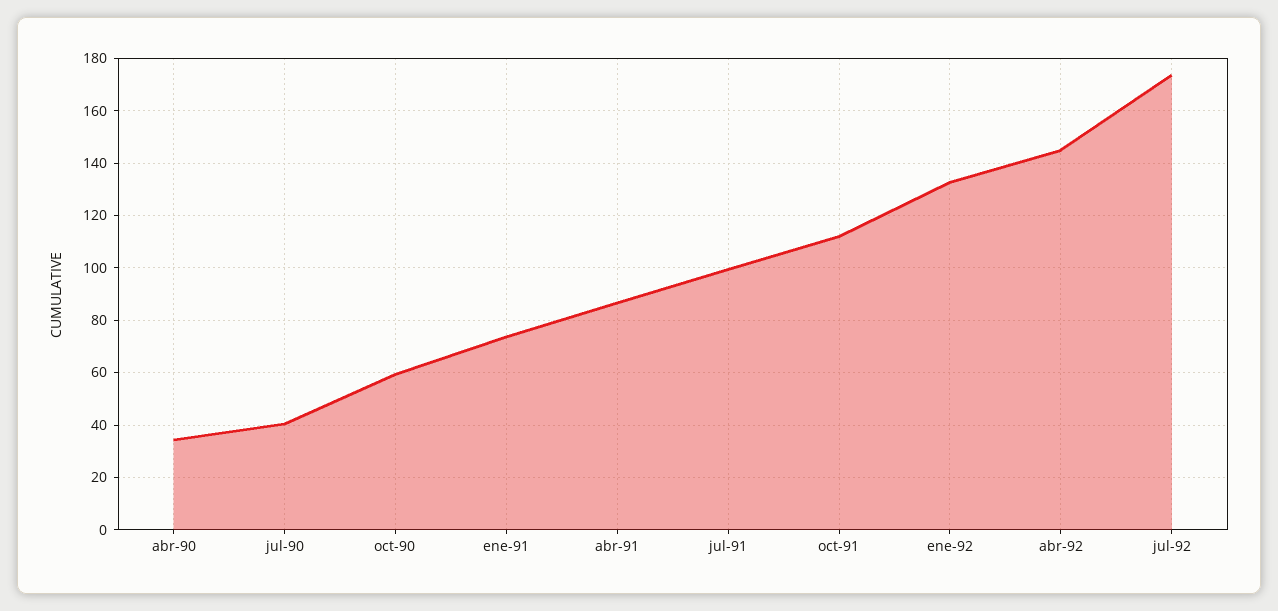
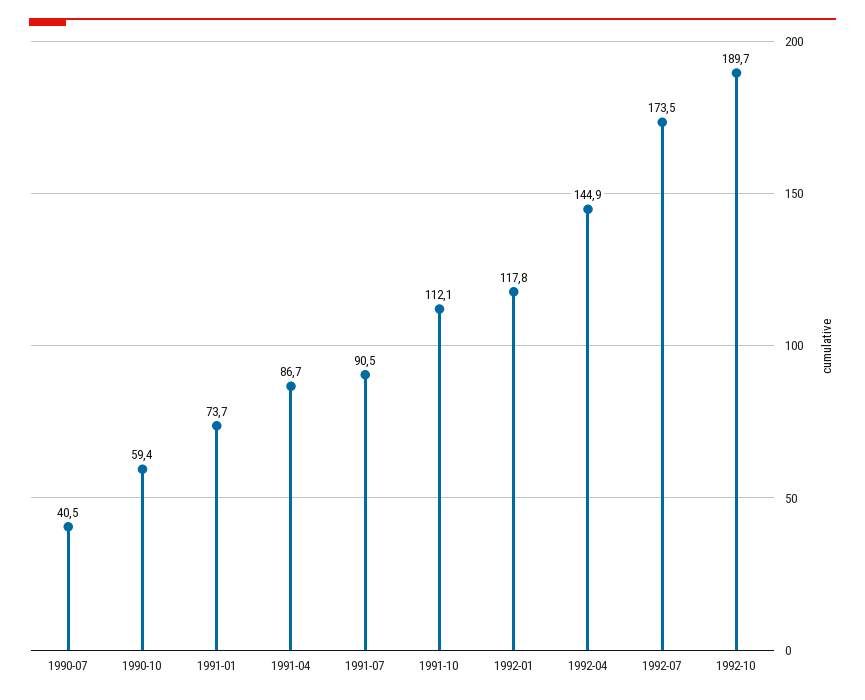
abr-90: 35 -> none
jul-91: 100 -> 90.5
ene-92: 132.5 -> 117.8
1992-10: none -> 189.7

